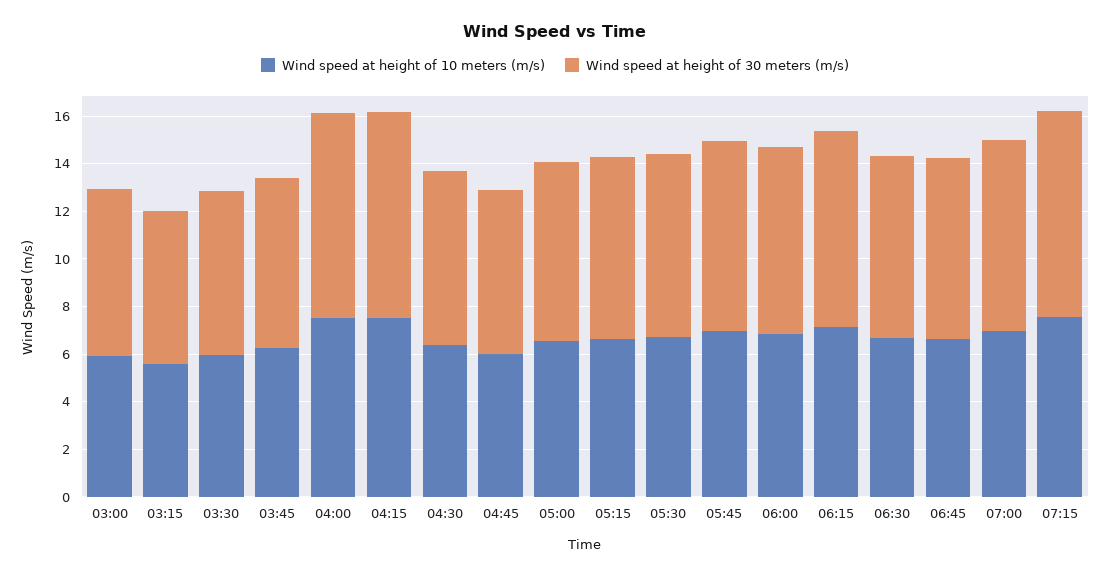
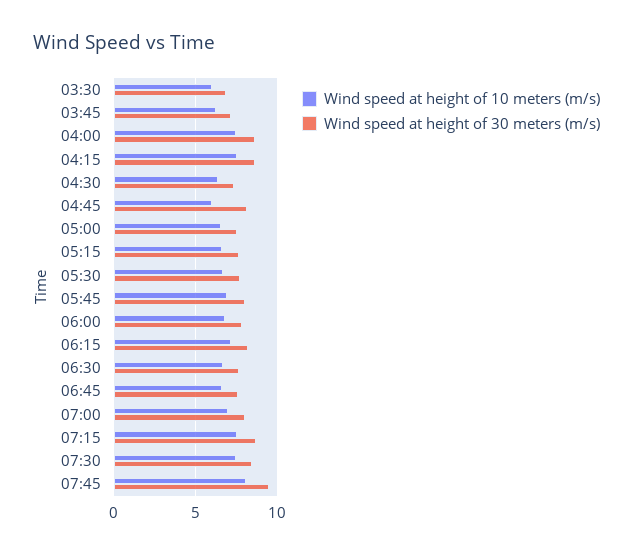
Wind speed at height of 10 meters (m/s), 03:00: 6 -> none
Wind speed at height of 30 meters (m/s), 03:00: 7 -> none
Wind speed at height of 10 meters (m/s), 03:15: 5.5 -> none
Wind speed at height of 30 meters (m/s), 03:15: 6.5 -> none
Wind speed at height of 30 meters (m/s), 04:45: 7 -> 8
Wind speed at height of 10 meters (m/s), 07:30: none -> 7.5
Wind speed at height of 30 meters (m/s), 07:30: none -> 8.5
Wind speed at height of 10 meters (m/s), 07:45: none -> 8
Wind speed at height of 30 meters (m/s), 07:45: none -> 9.5

